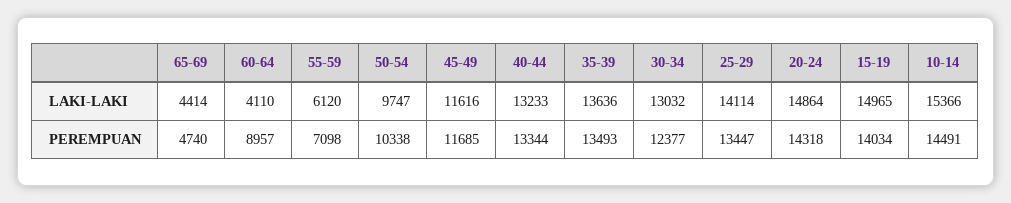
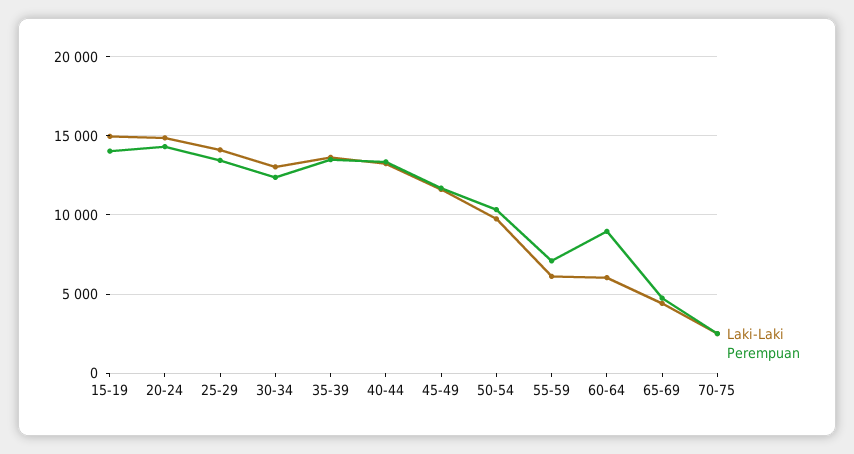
LAKI-LAKI, 60-64: 4110 -> 6000
LAKI-LAKI, 10-14: 15366 -> none
PEREMPUAN, 10-14: 14491 -> none
LAKI-LAKI, 70-75: none -> 2500
PEREMPUAN, 70-75: none -> 2500

